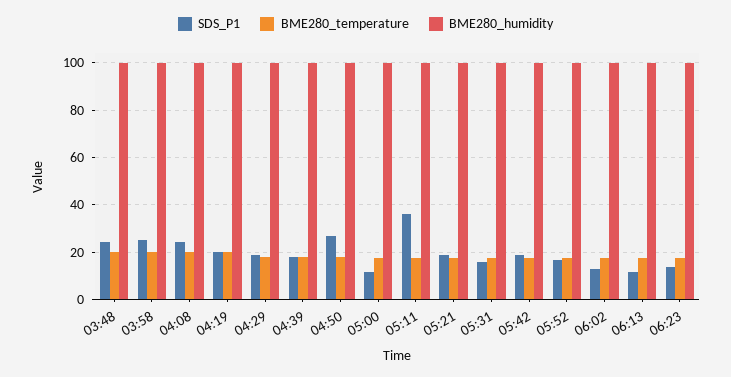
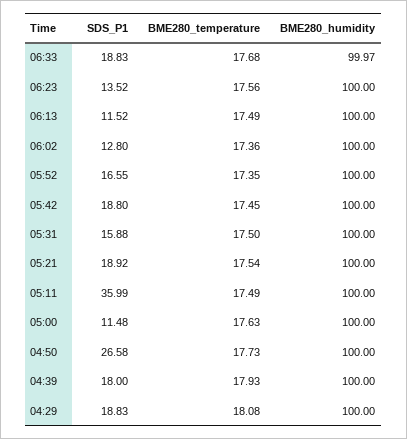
SDS_P1, 03:48: 25 -> none
BME280_temperature, 03:48: 20 -> none
BME280_humidity, 03:48: 100 -> none
SDS_P1, 03:58: 25 -> none
BME280_temperature, 03:58: 20 -> none
BME280_humidity, 03:58: 100 -> none
SDS_P1, 04:08: 25 -> none
BME280_temperature, 04:08: 20 -> none
BME280_humidity, 04:08: 100 -> none
SDS_P1, 04:19: 20 -> none
BME280_temperature, 04:19: 20 -> none
BME280_humidity, 04:19: 100 -> none
SDS_P1, 06:33: none -> 18.83
BME280_temperature, 06:33: none -> 17.68
BME280_humidity, 06:33: none -> 99.97

